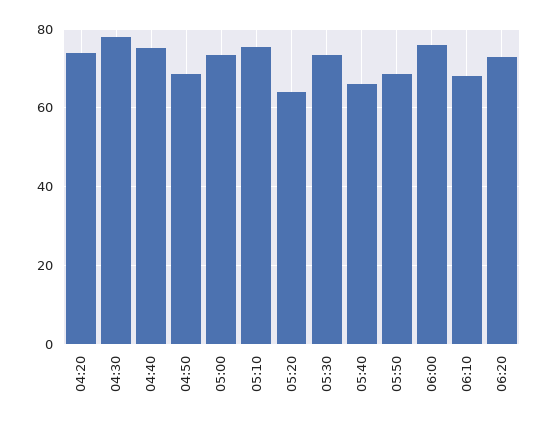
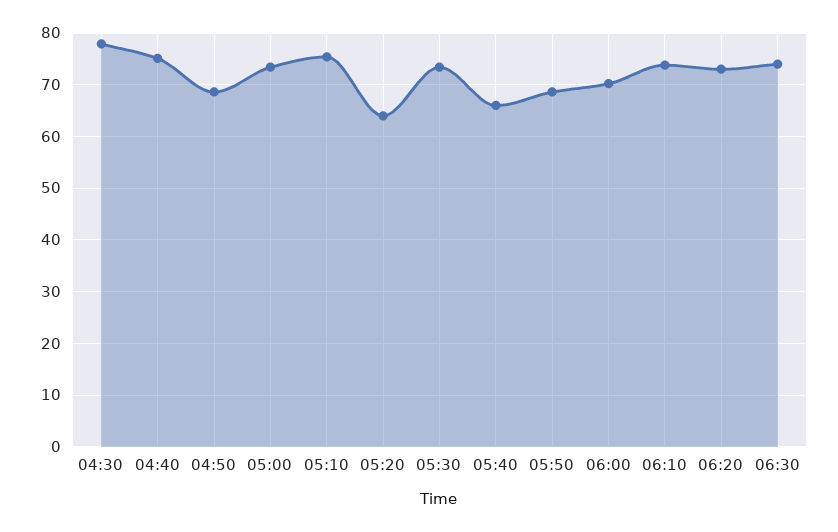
04:20: 74 -> none
06:00: 76 -> 70
06:10: 68 -> 74
06:30: none -> 74

